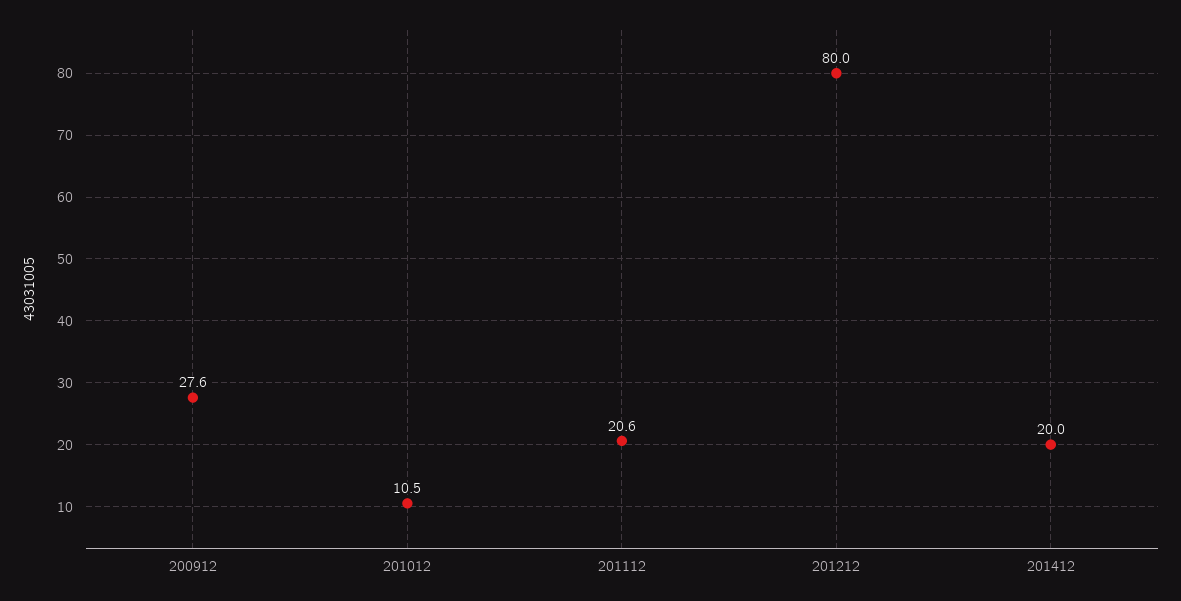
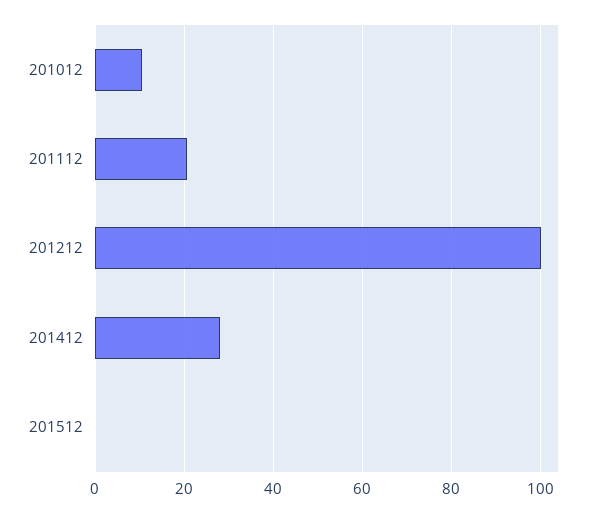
200912: 27.6 -> none
201212: 80 -> 100
201412: 20 -> 28
201512: none -> 0

